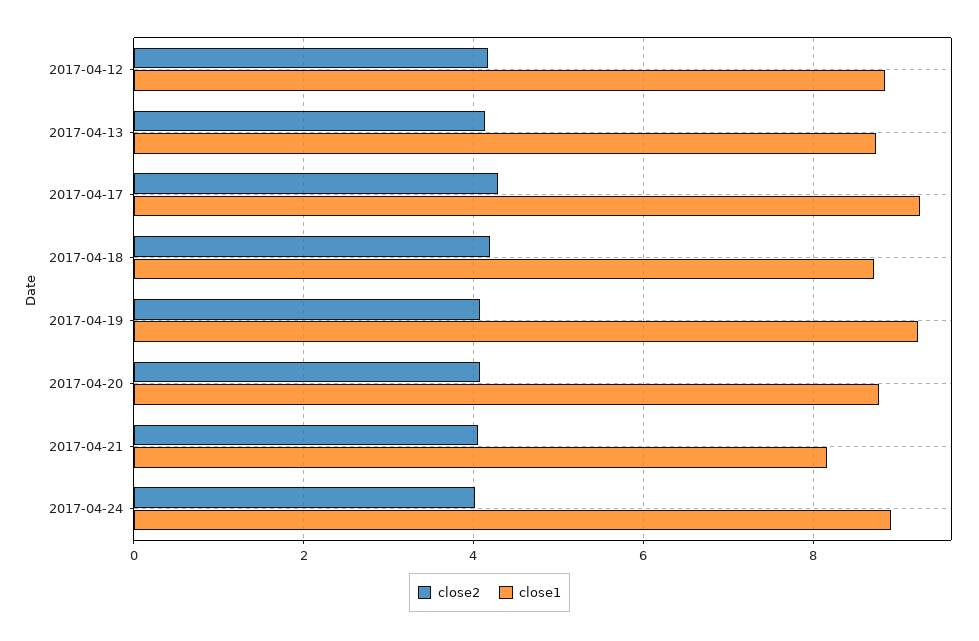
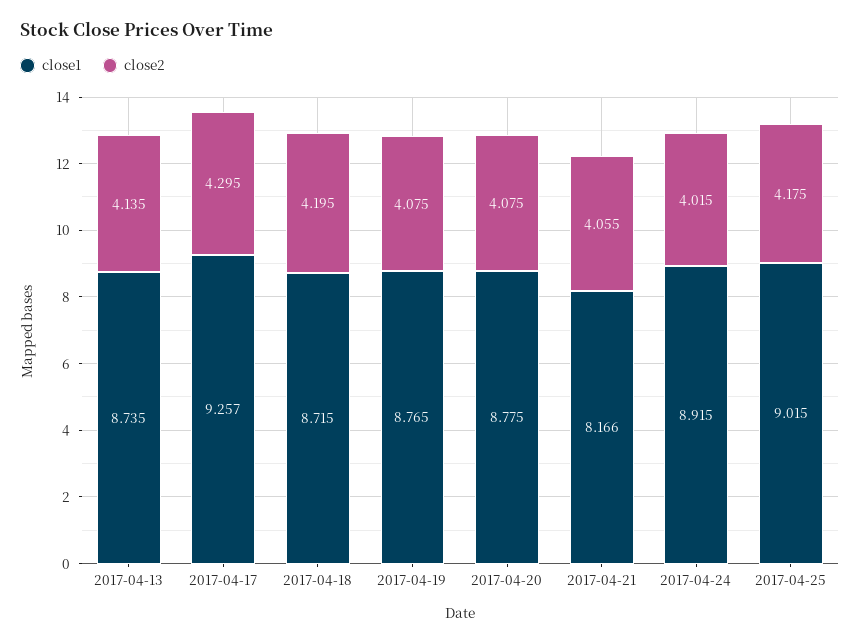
close2, 2017-04-12: 4.2 -> none
close1, 2017-04-12: 8.8 -> none
close1, 2017-04-19: 9.2 -> 8.765
close1, 2017-04-25: none -> 9.015
close2, 2017-04-25: none -> 4.175

